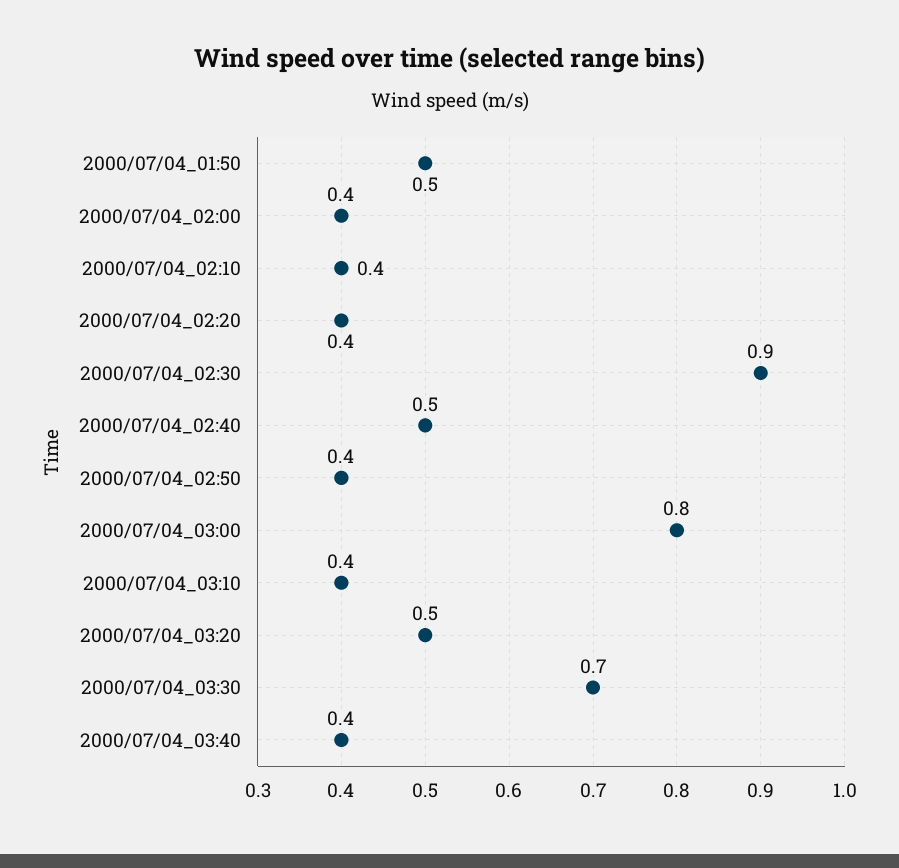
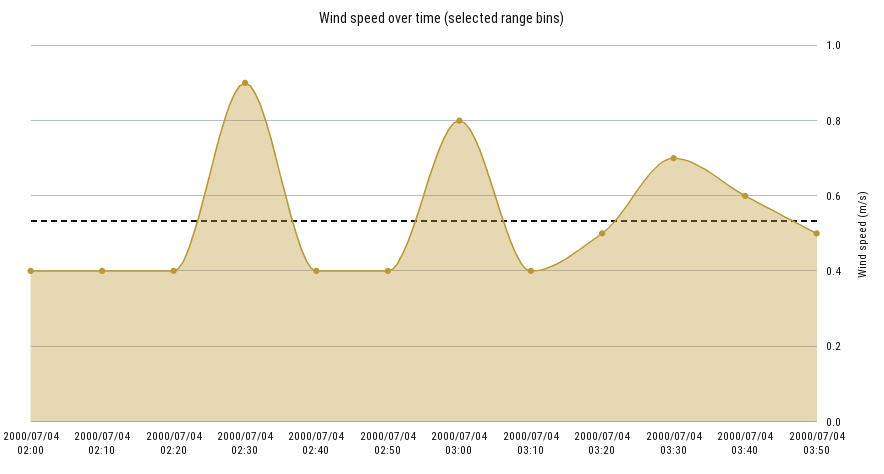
2000/07/04_01:50: 0.5 -> none
2000/07/04_02:40: 0.5 -> 0.4
2000/07/04_03:40: 0.4 -> 0.6
2000/07/04 03:50: none -> 0.5

